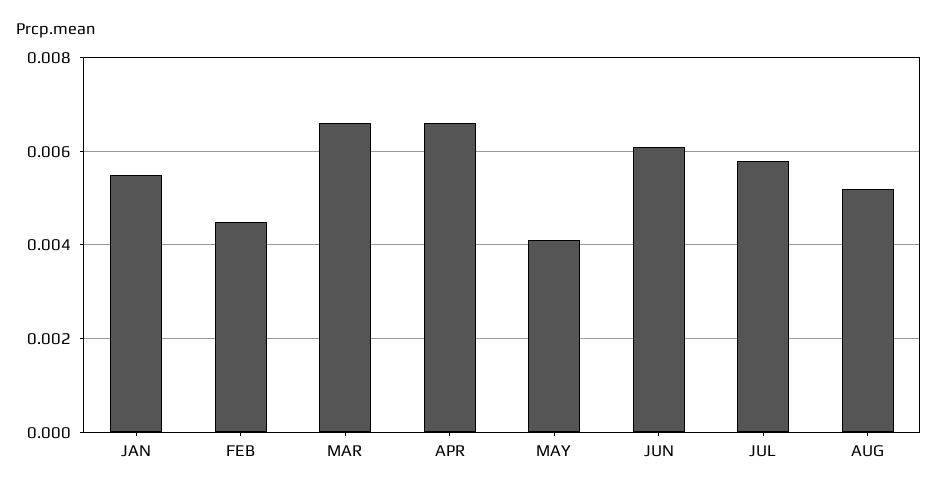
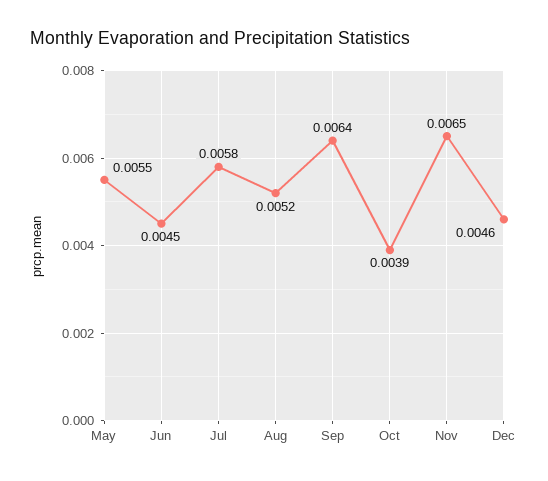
JAN: 0.0055 -> none
FEB: 0.0045 -> none
MAR: 0.0065 -> none
APR: 0.0065 -> none
MAY: 0.004 -> 0.0055
JUN: 0.006 -> 0.0045
Sep: none -> 0.0064
Oct: none -> 0.0039
Nov: none -> 0.0065
Dec: none -> 0.0046

